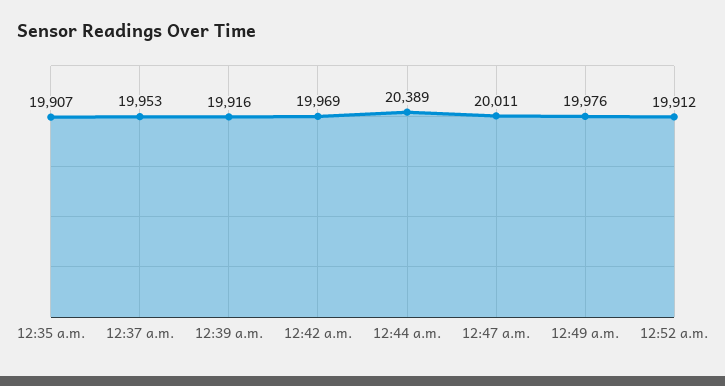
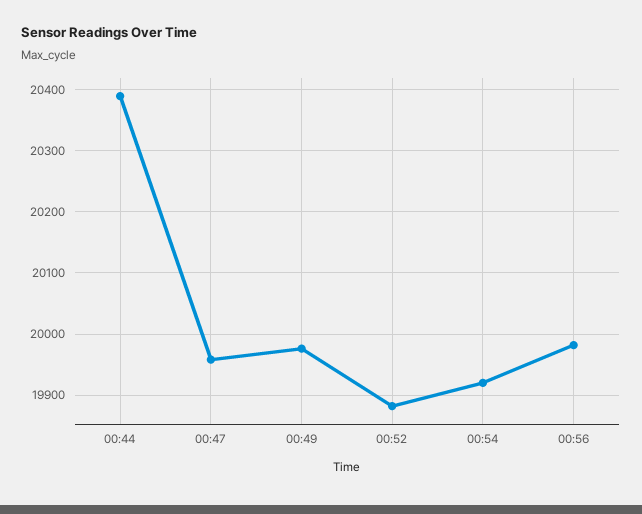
12:35 a.m.: 19907 -> none
12:37 a.m.: 19953 -> none
12:39 a.m.: 19916 -> none
12:42 a.m.: 19969 -> none
12:47 a.m.: 20011 -> 19960
12:52 a.m.: 19912 -> 19880
00:54: none -> 19920
00:56: none -> 19980

